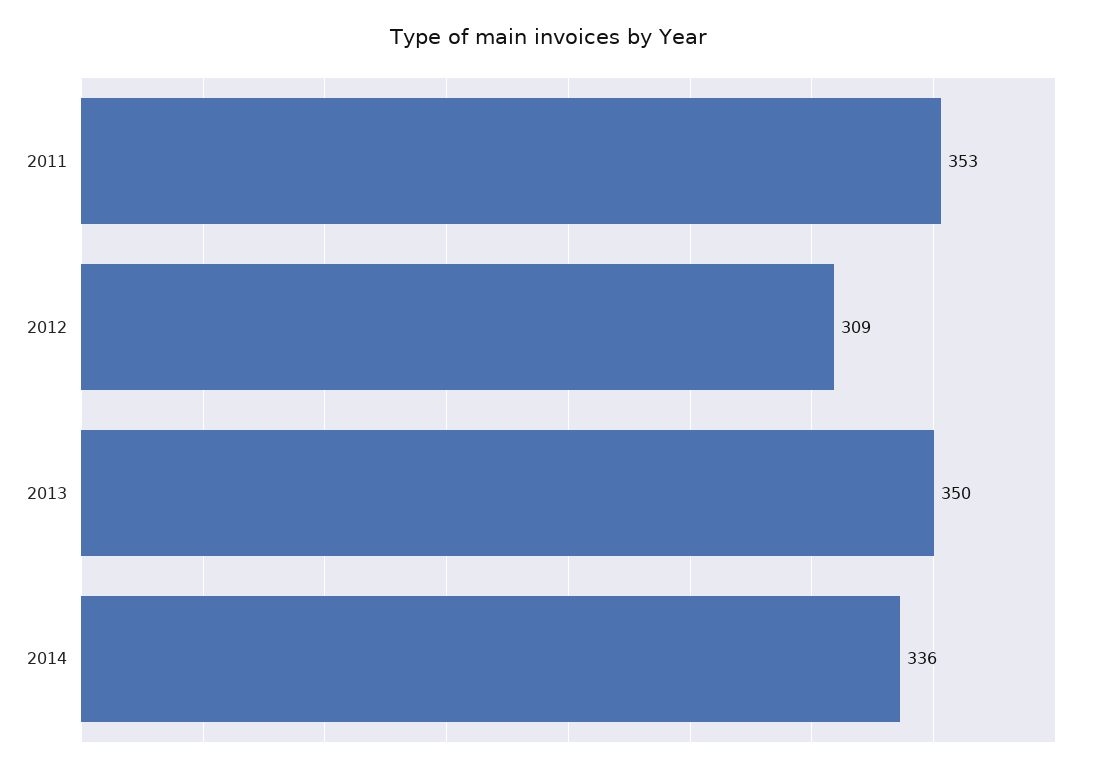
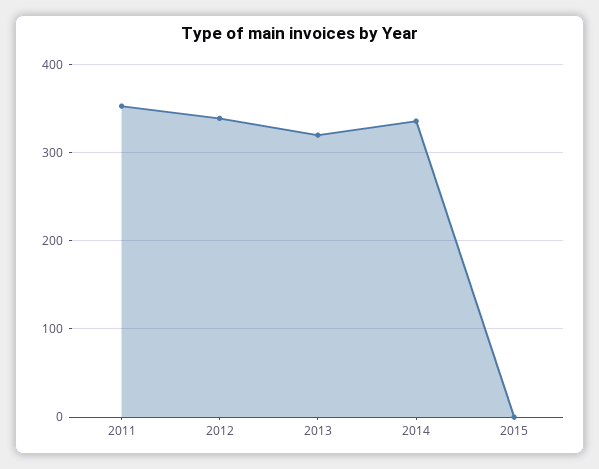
2012: 309 -> 340
2013: 350 -> 320
2015: none -> 0

